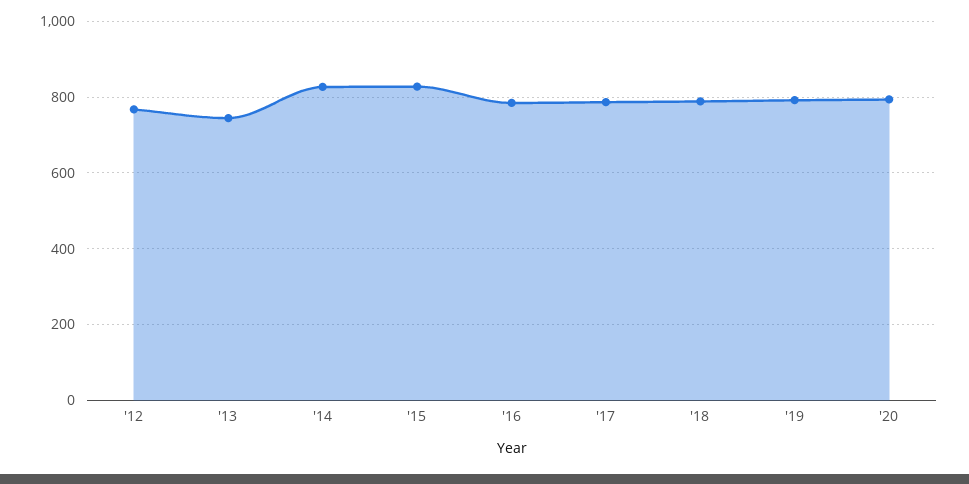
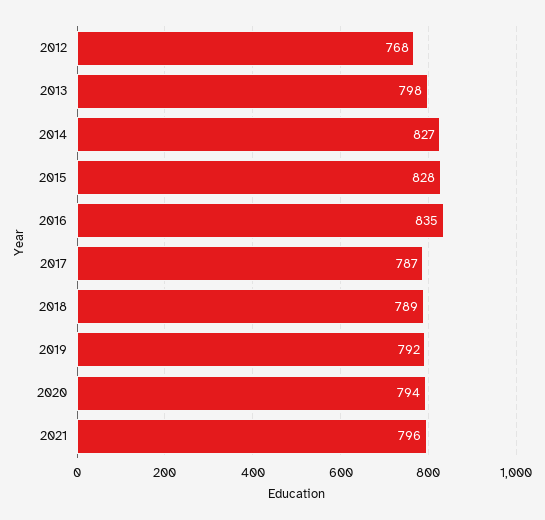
'13: 740 -> 798
'16: 780 -> 835
2021: none -> 796

